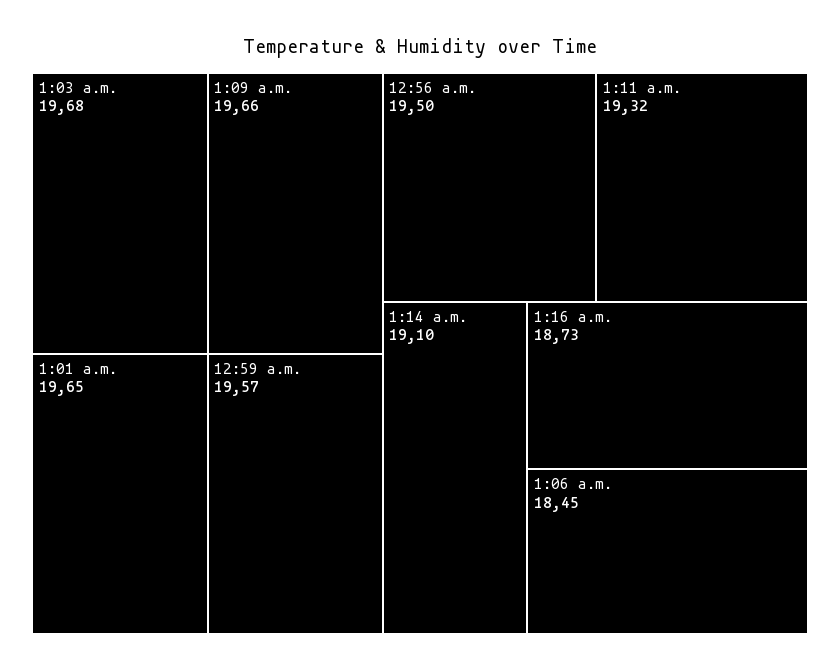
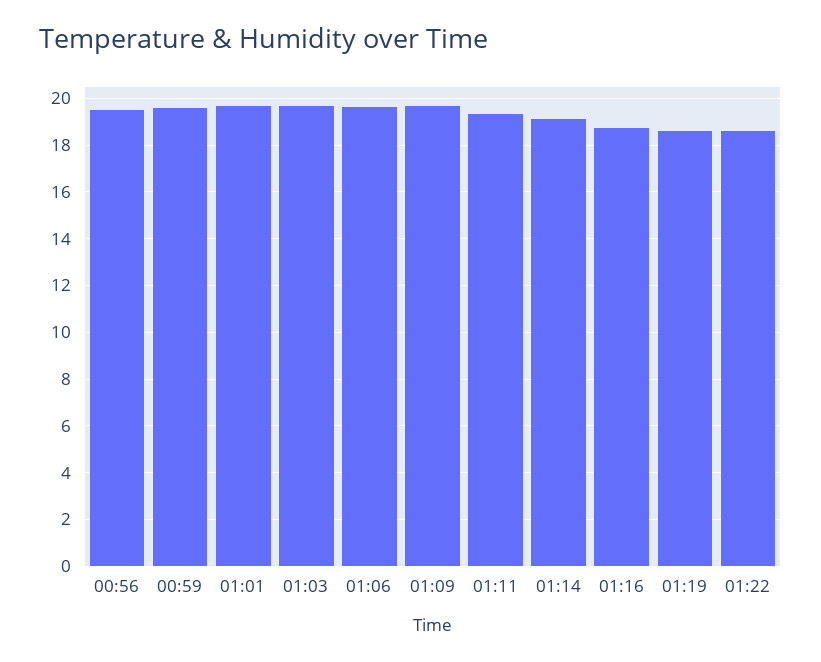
1:06 a.m.: 18.45 -> 19.5
01:19: none -> 18.5
01:22: none -> 18.5

